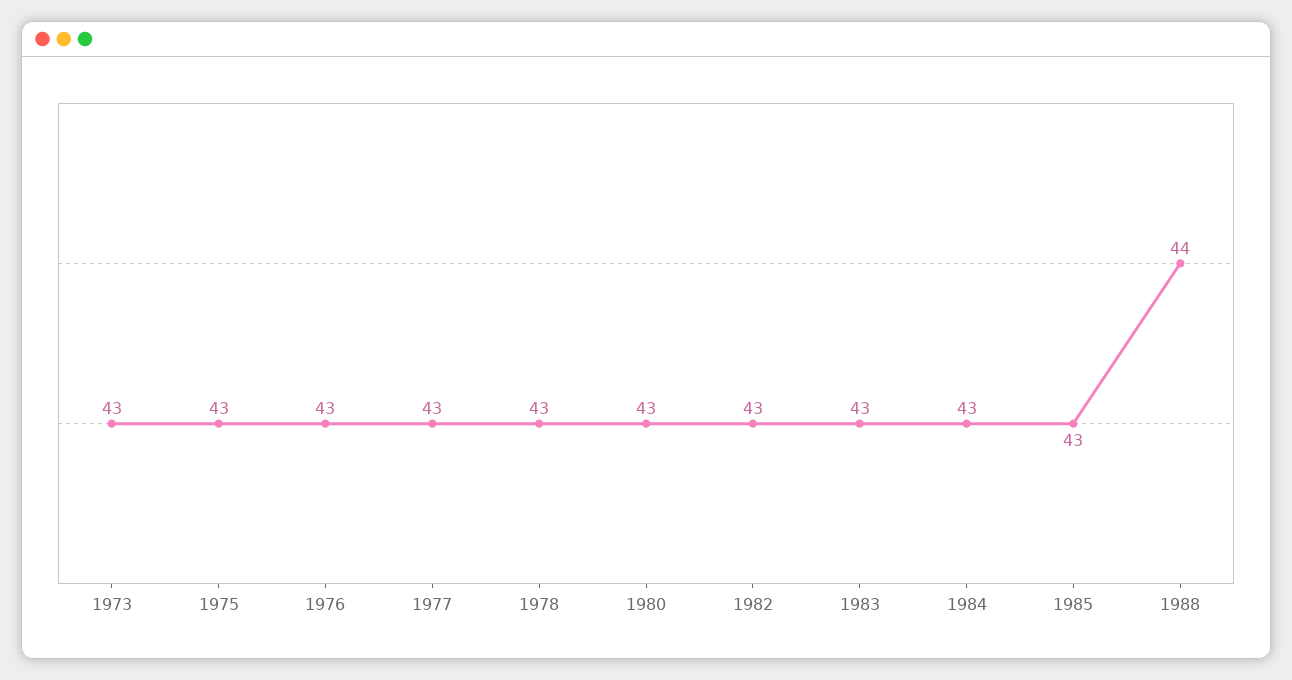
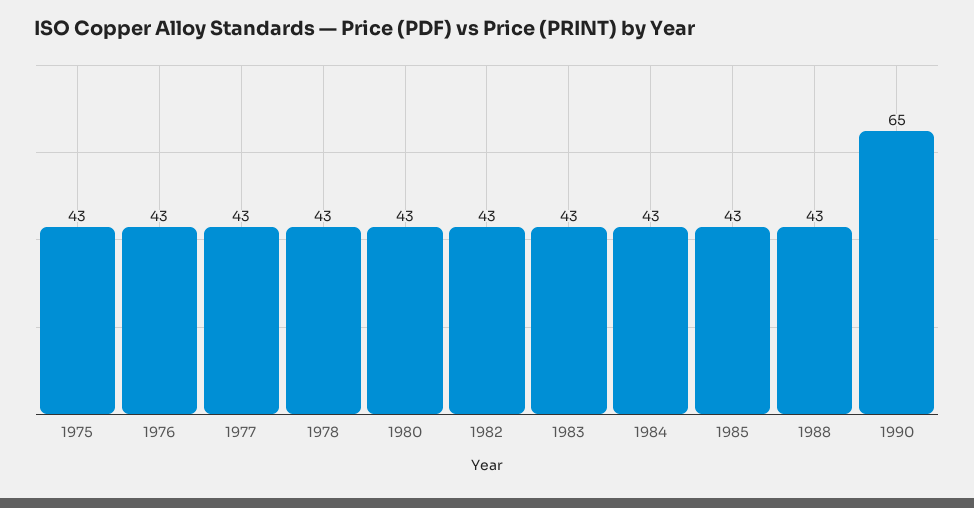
1973: 43 -> none
1988: 44 -> 43
1990: none -> 65

